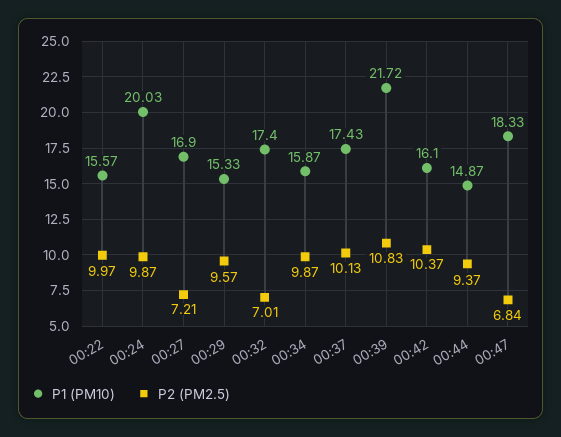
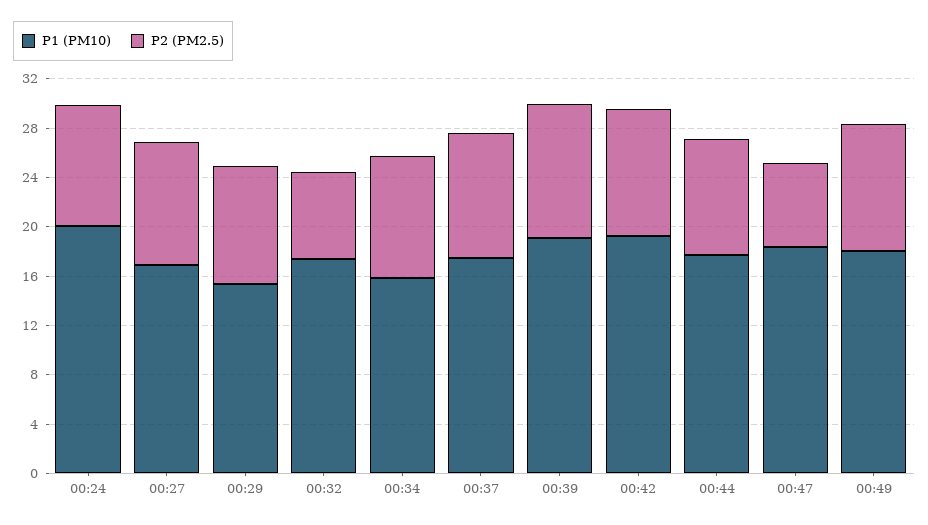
P1 (PM10), 00:22: 15.57 -> none
P2 (PM2.5), 00:22: 9.97 -> none
P2 (PM2.5), 00:27: 7.21 -> 10
P1 (PM10), 00:39: 21.72 -> 19
P1 (PM10), 00:42: 16.1 -> 19
P1 (PM10), 00:44: 14.87 -> 18
P1 (PM10), 00:49: none -> 18
P2 (PM2.5), 00:49: none -> 10

